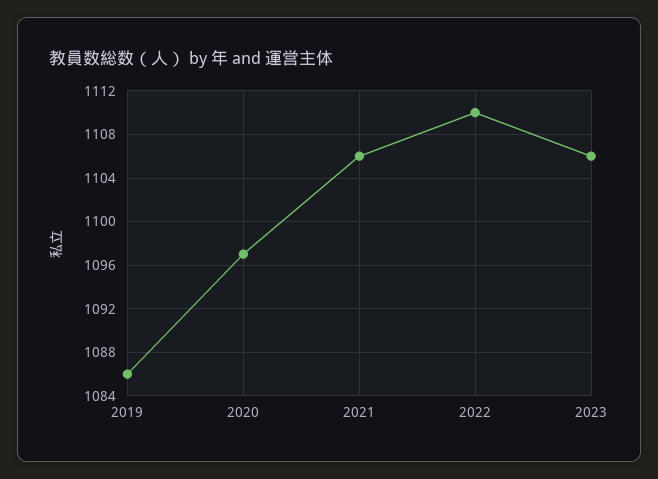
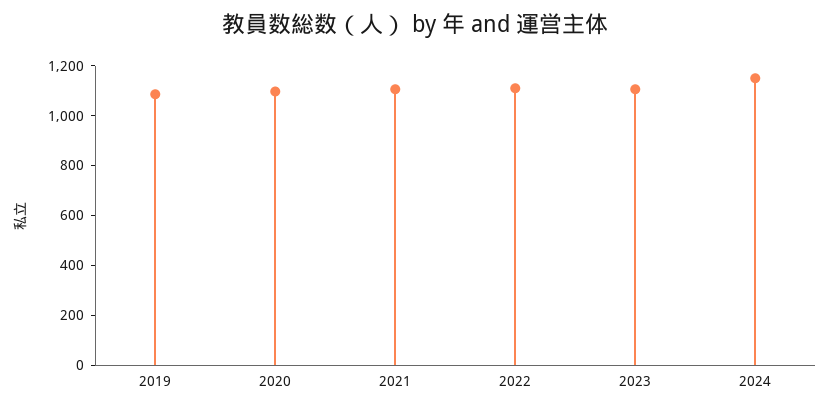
2024: none -> 1150

